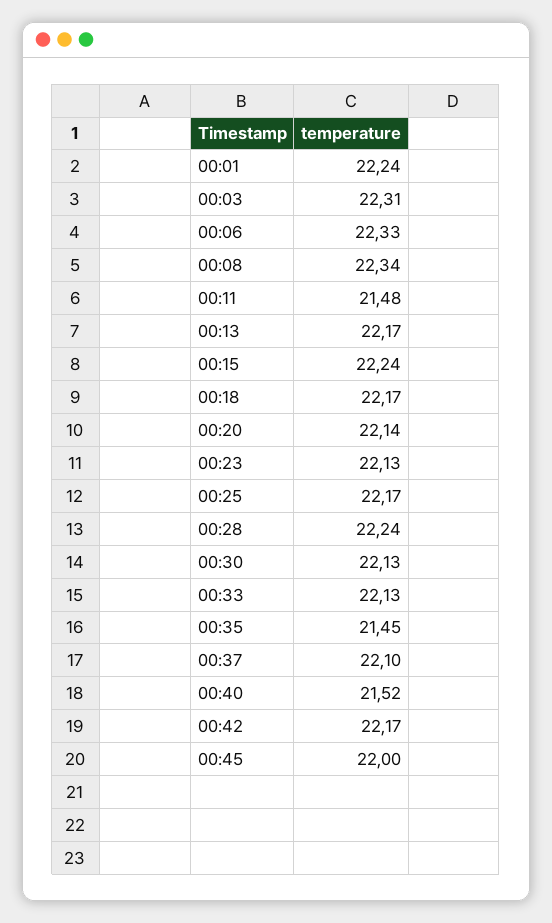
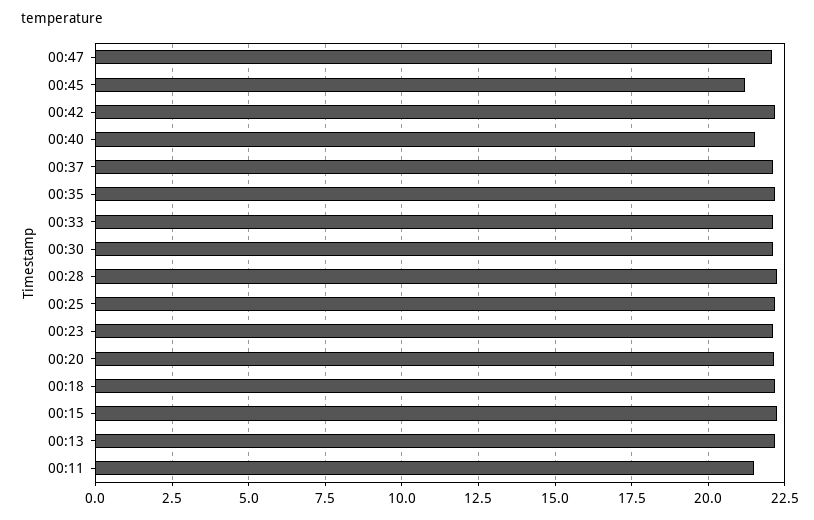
00:01: 22.24 -> none
00:03: 22.31 -> none
00:06: 22.33 -> none
00:08: 22.34 -> none
00:35: 21.45 -> 22.25
00:45: 22 -> 21.25
00:47: none -> 22

